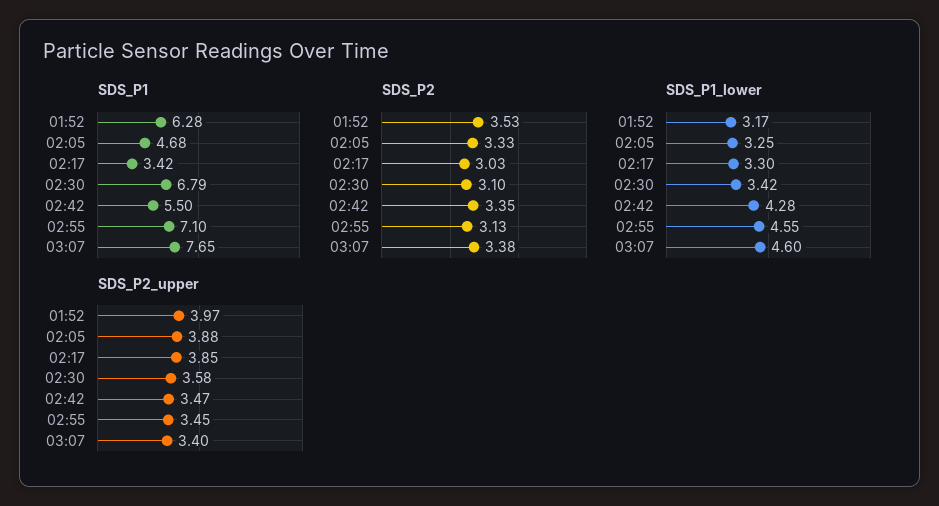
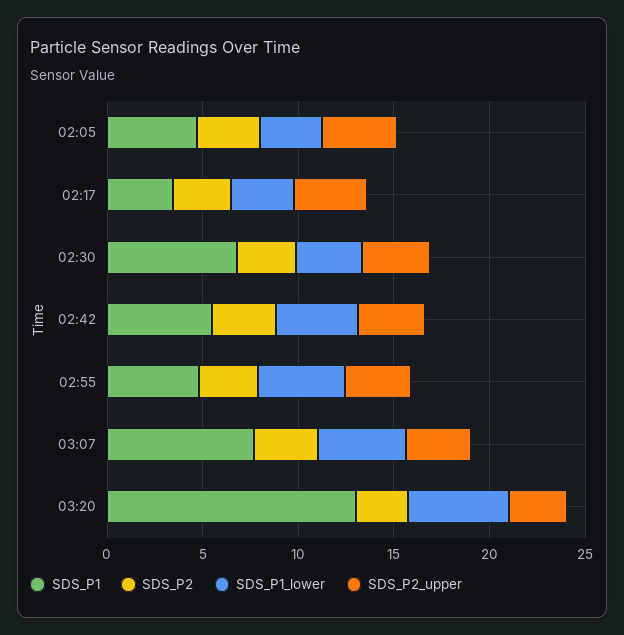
SDS_P1, 01:52: 6.28 -> none
SDS_P1, 02:55: 7.1 -> 5
SDS_P2, 01:52: 3.53 -> none
SDS_P1_lower, 01:52: 3.17 -> none
SDS_P2_upper, 01:52: 3.97 -> none
SDS_P1, 03:20: none -> 13
SDS_P2, 03:20: none -> 3
SDS_P1_lower, 03:20: none -> 5
SDS_P2_upper, 03:20: none -> 3

